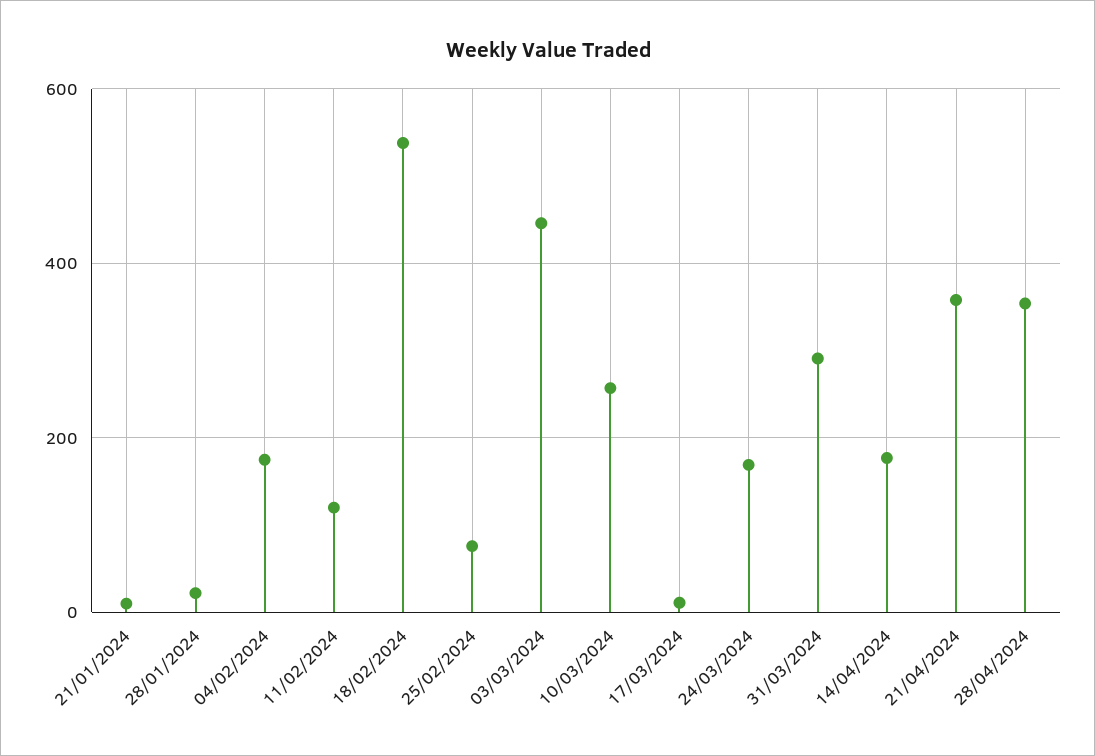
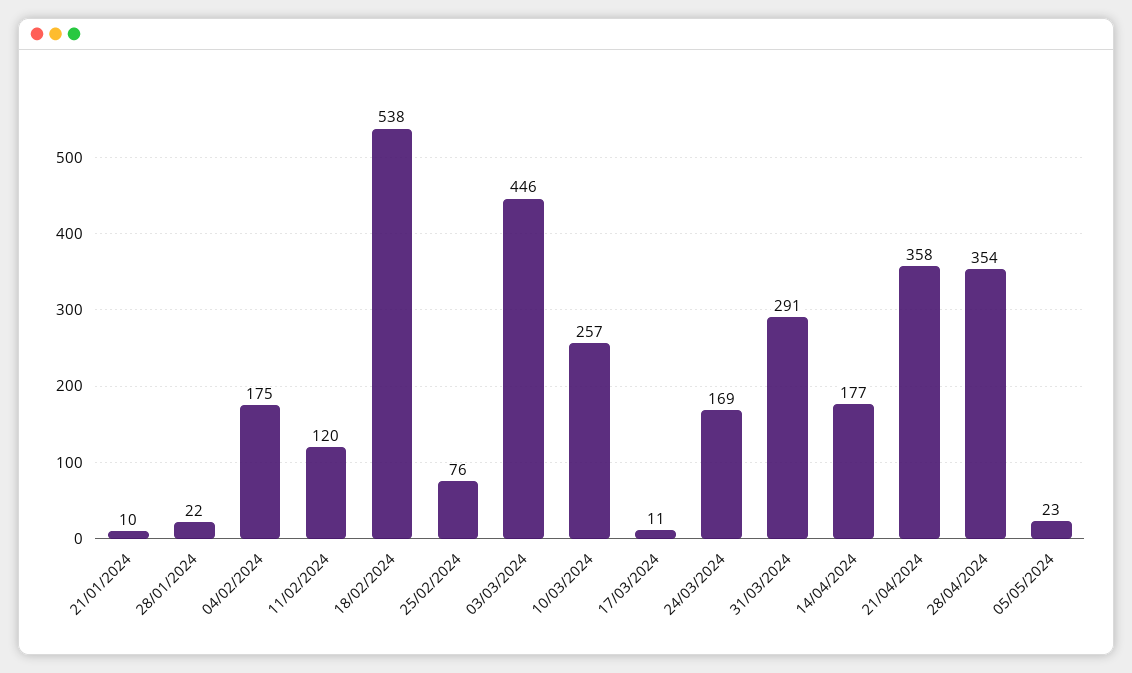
05/05/2024: none -> 23

